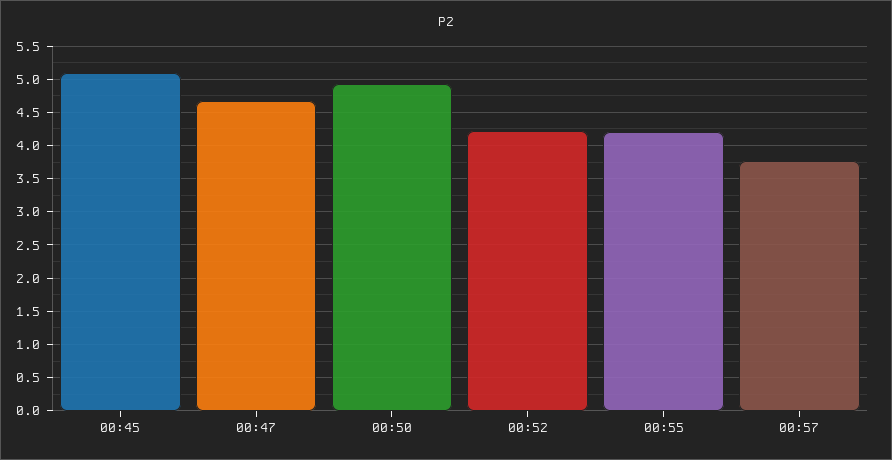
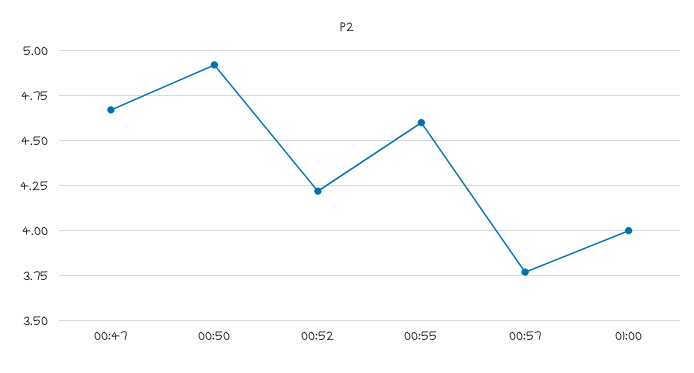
00:45: 5.1 -> none
00:55: 4.2 -> 4.6
01:00: none -> 4

